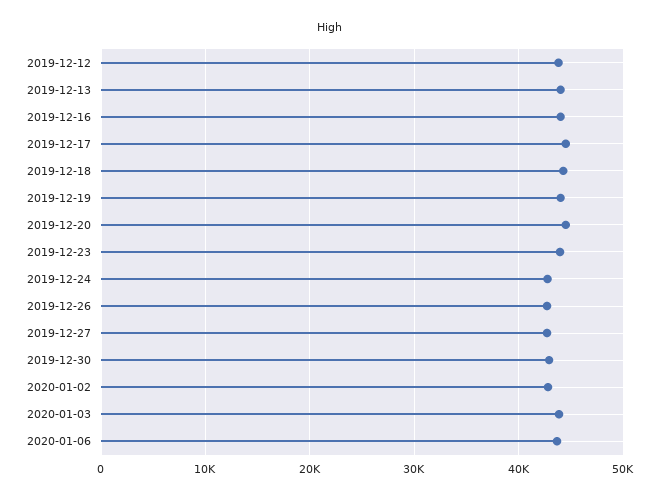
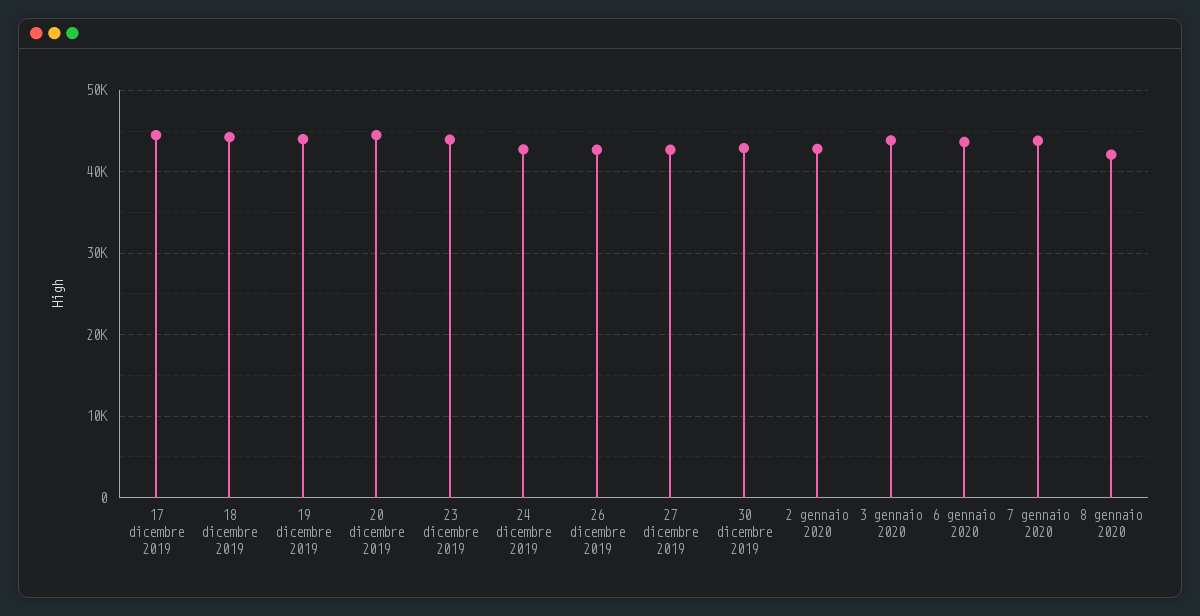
2019-12-12: 44000 -> none
2019-12-13: 44000 -> none
2019-12-16: 44000 -> none
7 gennaio 2020: none -> 44000
8 gennaio 2020: none -> 42000

